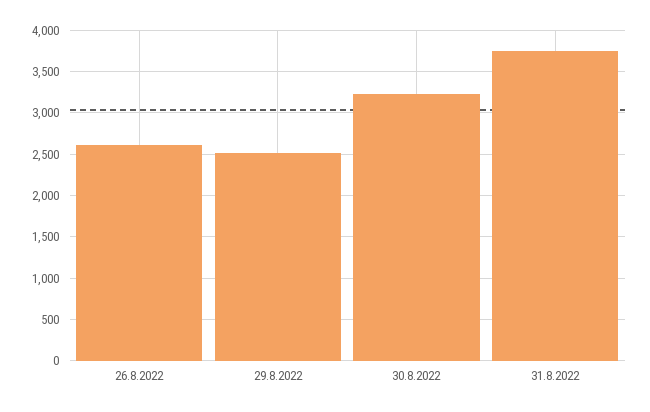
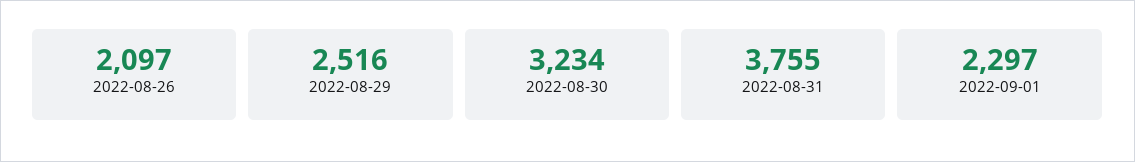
26.8.2022: 2600 -> 2097
2022-09-01: none -> 2297

